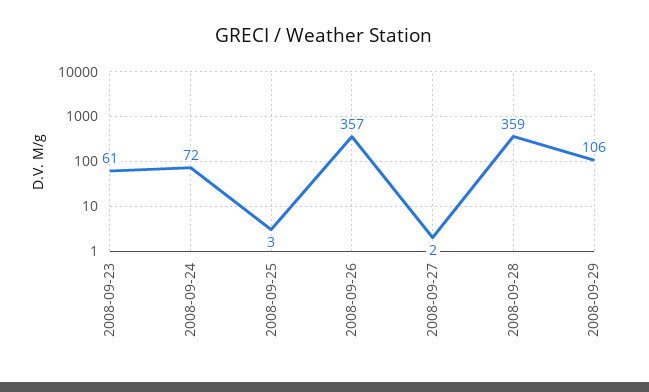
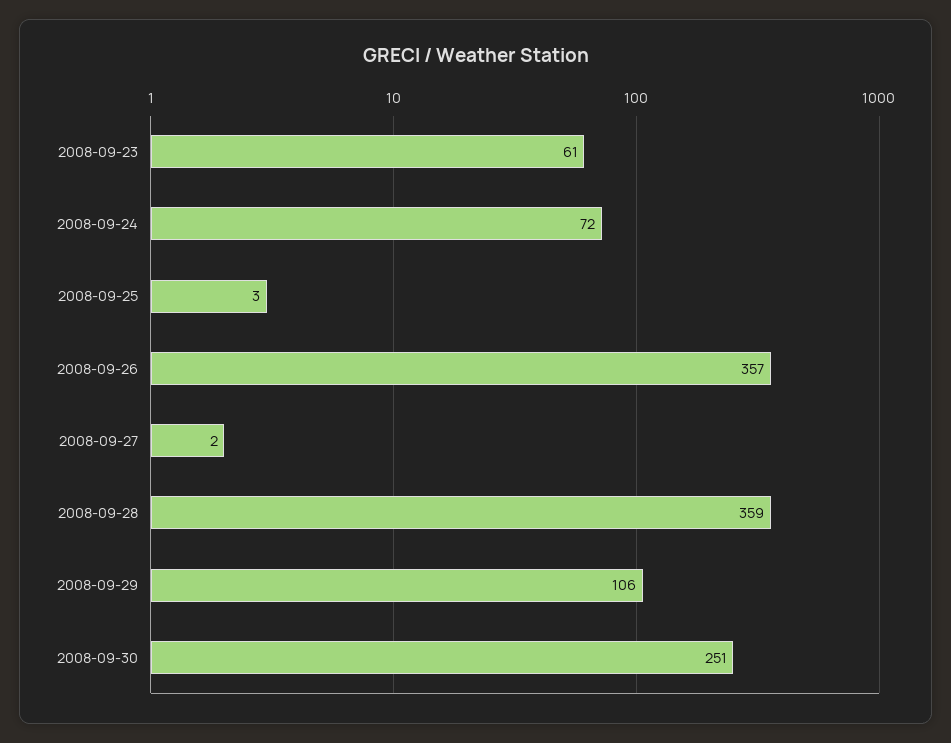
2008-09-30: none -> 251

